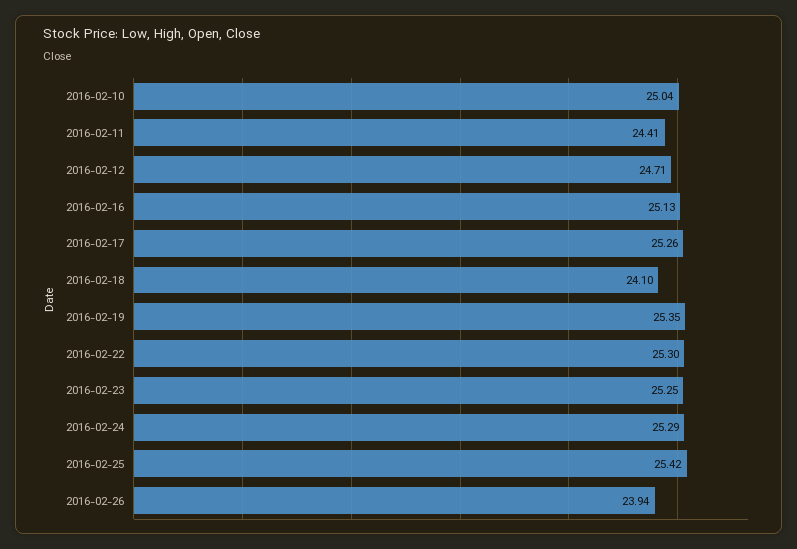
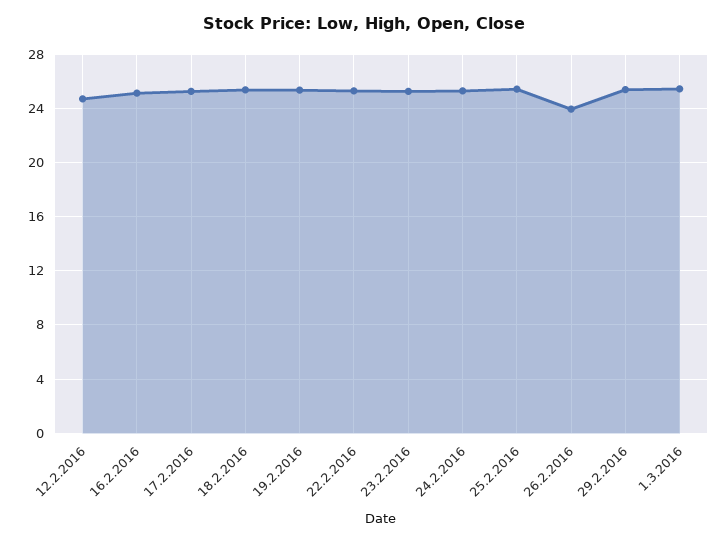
2016-02-10: 25.04 -> none
2016-02-11: 24.41 -> none
2016-02-18: 24.1 -> 25.5
29.2.2016: none -> 25.5
1.3.2016: none -> 25.5

